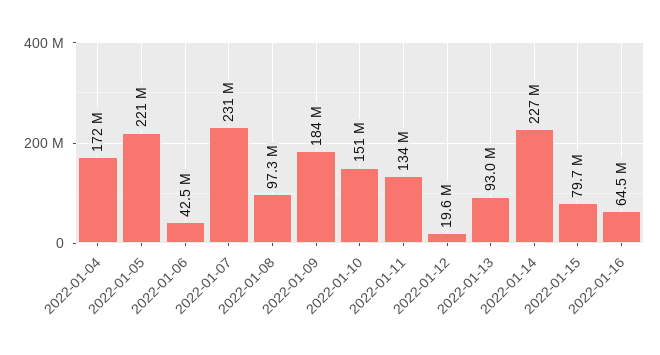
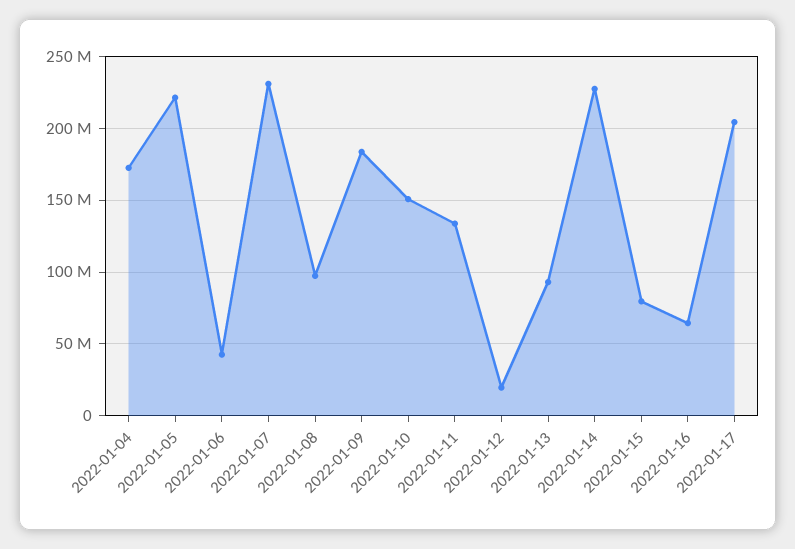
2022-01-17: none -> 205000000

